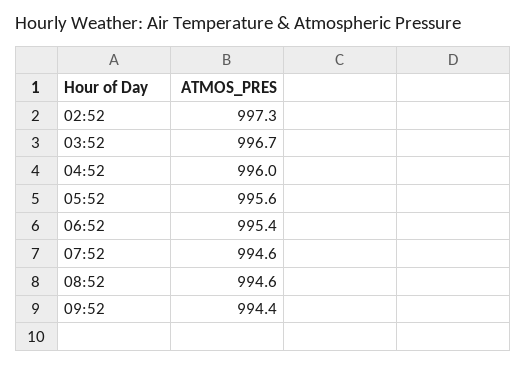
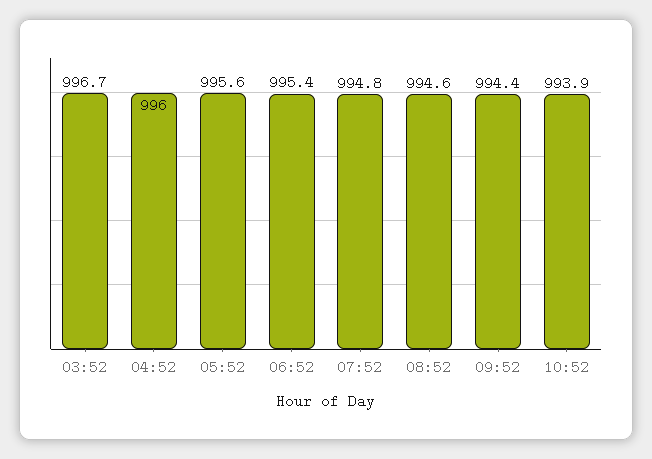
02:52: 997.3 -> none
07:52: 994.6 -> 994.8
10:52: none -> 993.9

